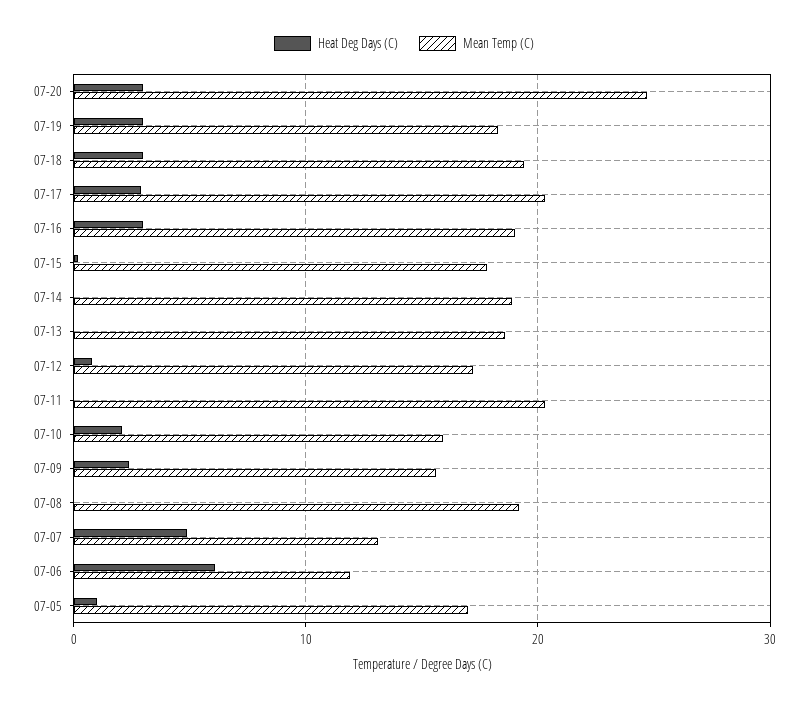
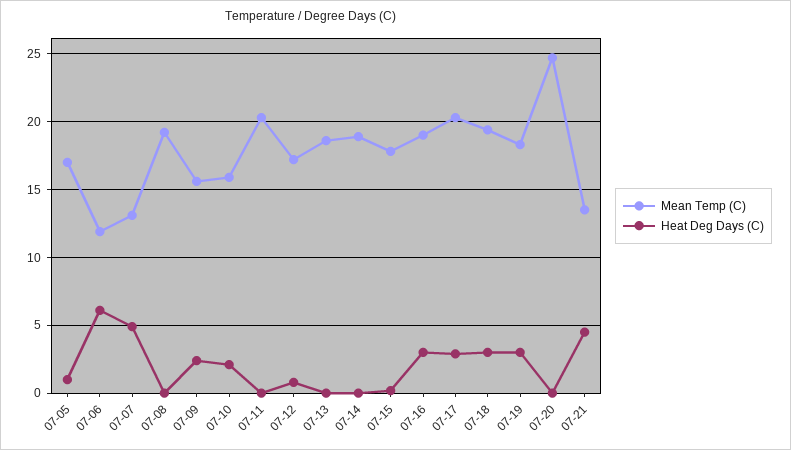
Heat Deg Days (C), 07-20: 3 -> 0
Mean Temp (C), 07-21: none -> 13.5
Heat Deg Days (C), 07-21: none -> 4.5

